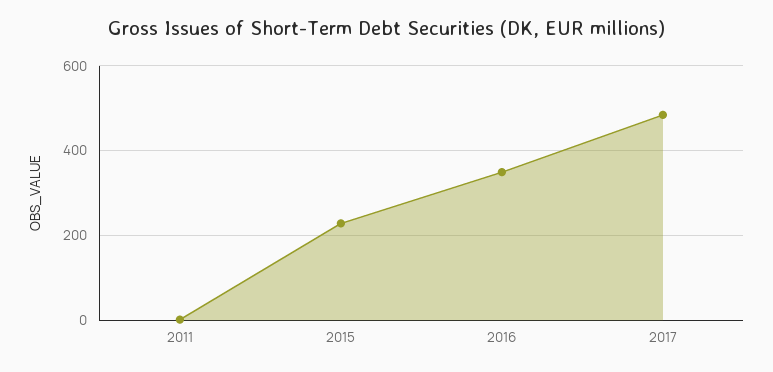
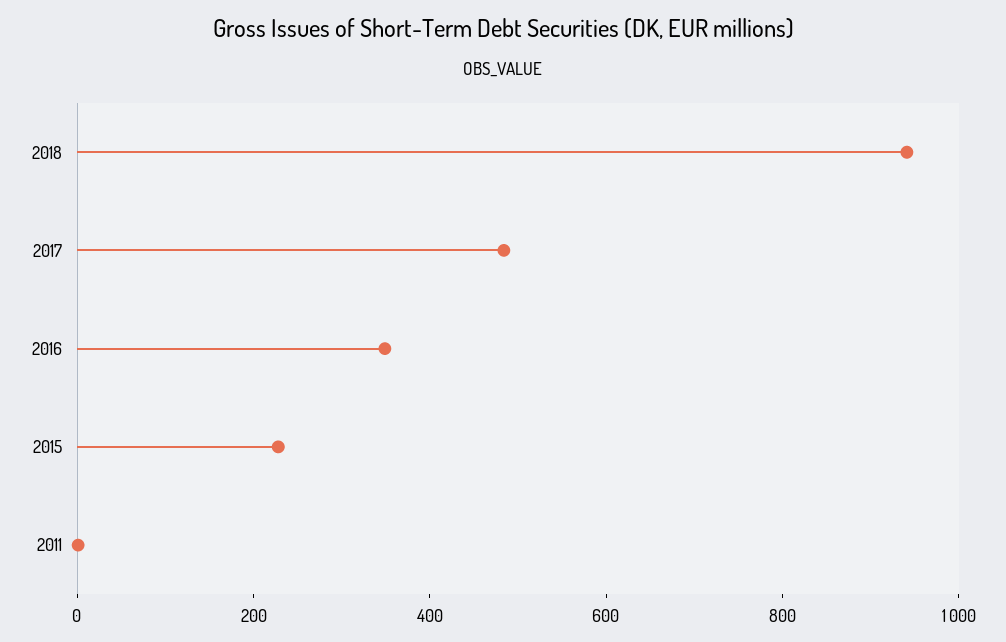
2018: none -> 950

